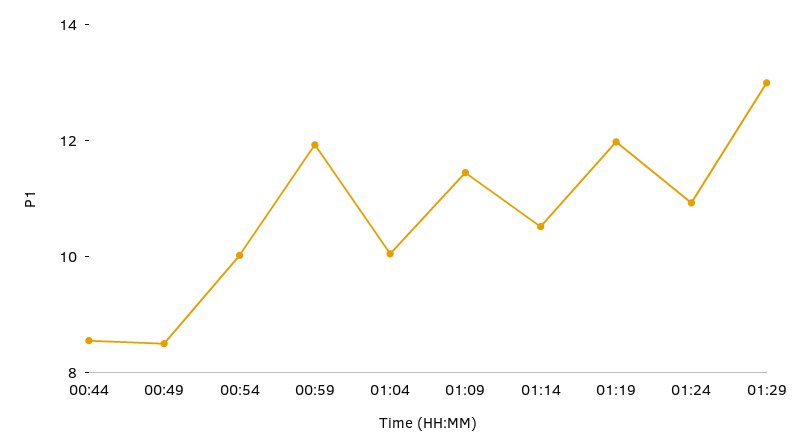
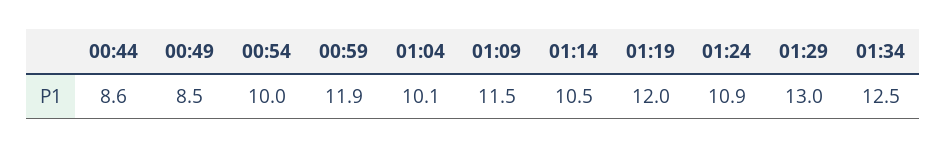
01:34: none -> 12.5

